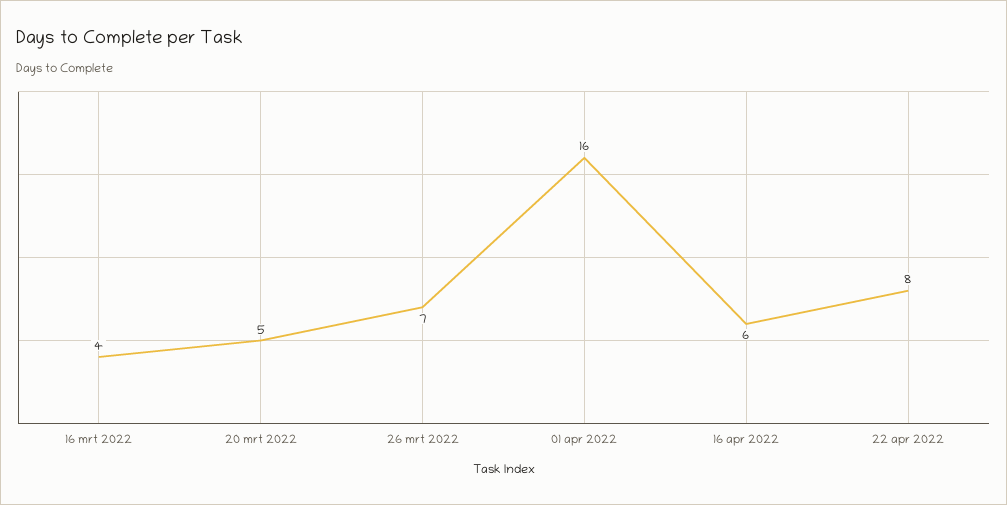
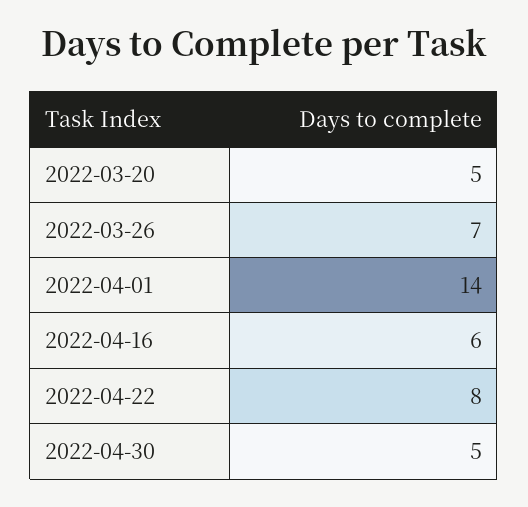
16 mrt 2022: 4 -> none
01 apr 2022: 16 -> 14
2022-04-30: none -> 5

